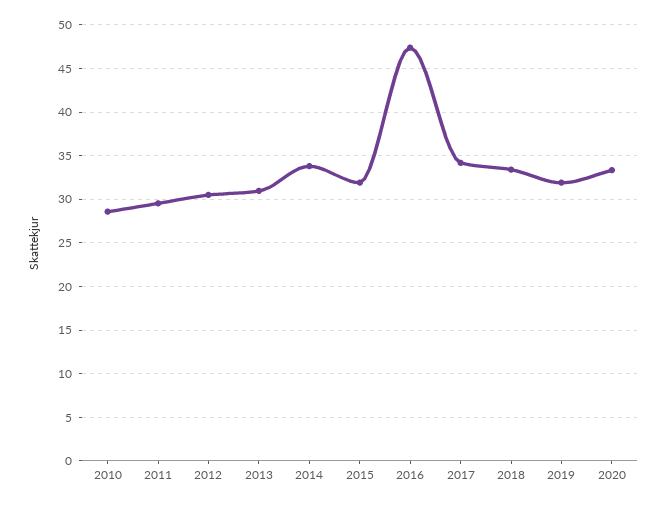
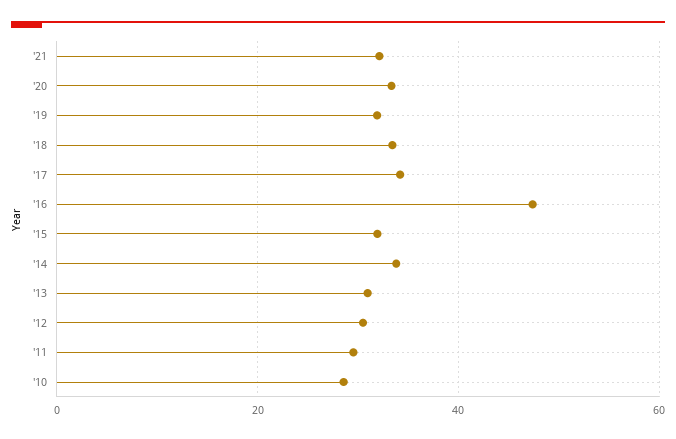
'21: none -> 32

